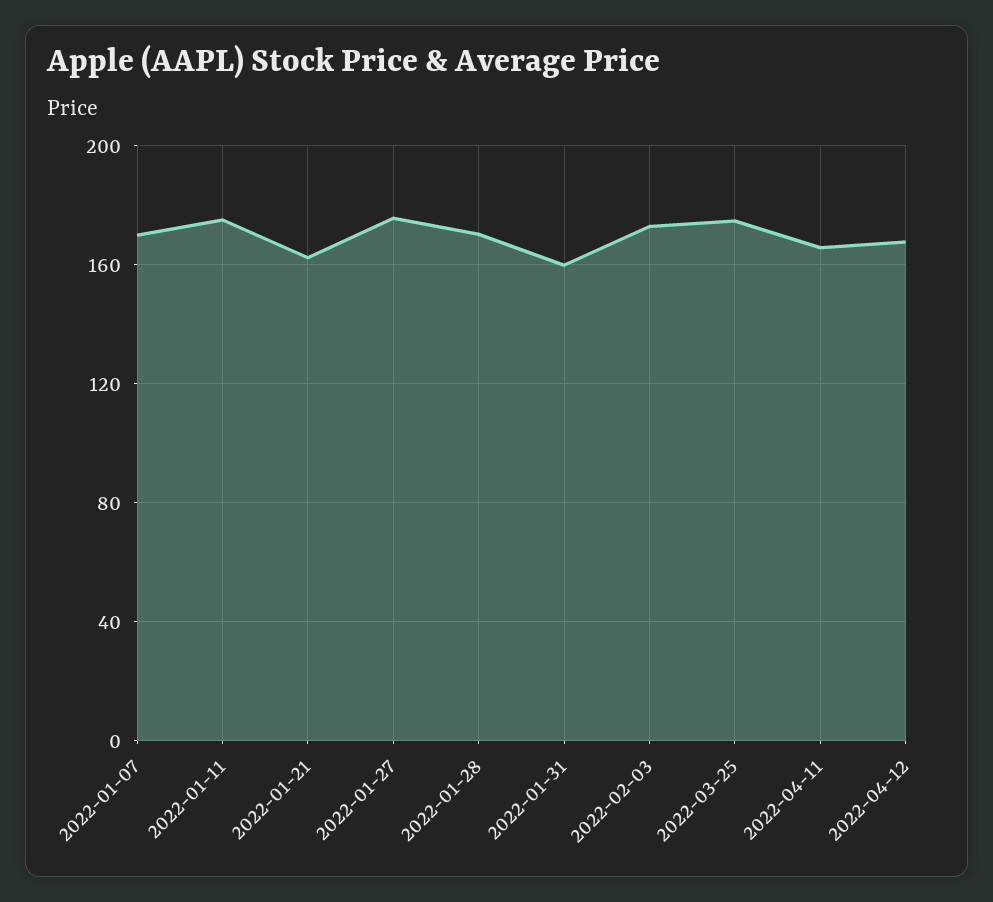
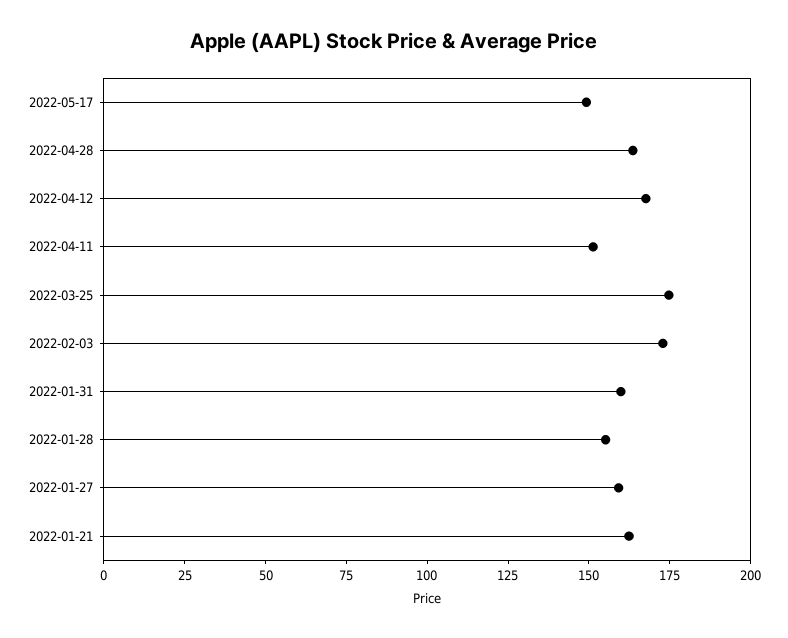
2022-01-07: 170 -> none
2022-01-11: 175 -> none
2022-01-27: 175 -> 160
2022-01-28: 170 -> 155
2022-04-11: 165 -> 150
2022-05-17: none -> 150
2022-04-28: none -> 165

